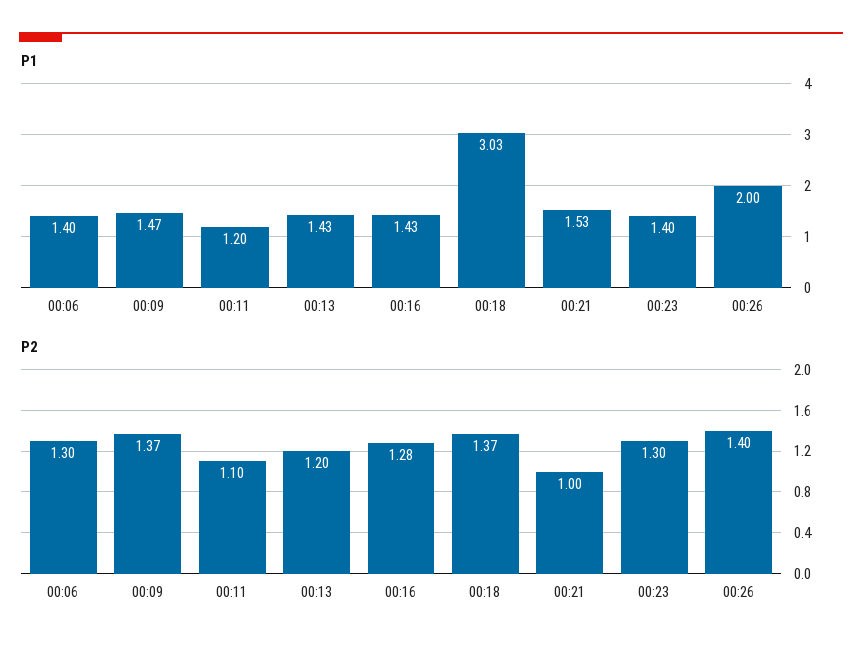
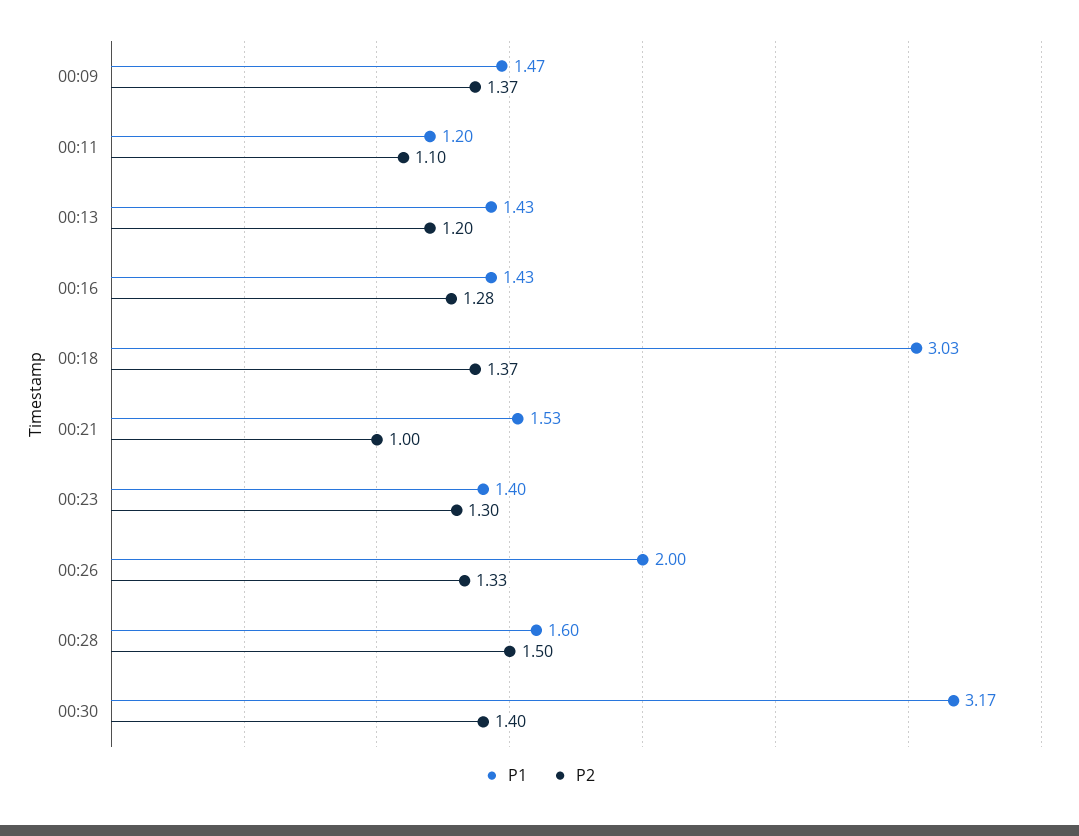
P1, 00:06: 1.4 -> none
P2, 00:06: 1.3 -> none
P2, 00:26: 1.4 -> 1.33
P1, 00:28: none -> 1.6
P2, 00:28: none -> 1.5
P1, 00:30: none -> 3.17
P2, 00:30: none -> 1.4

